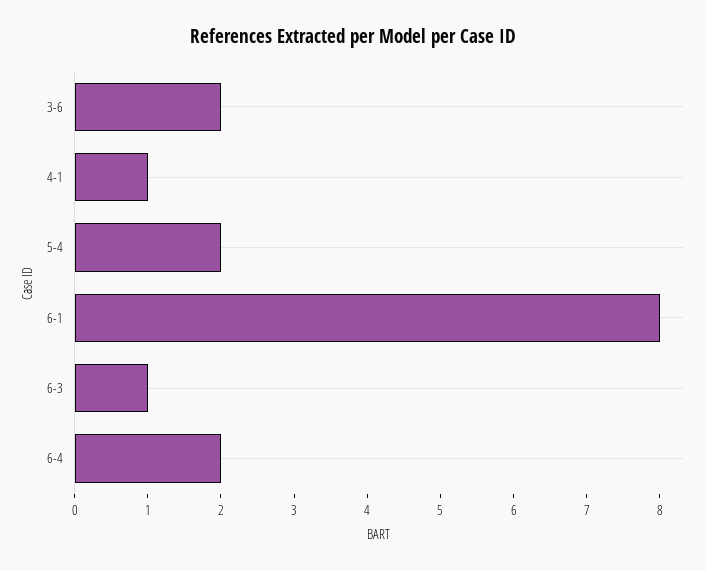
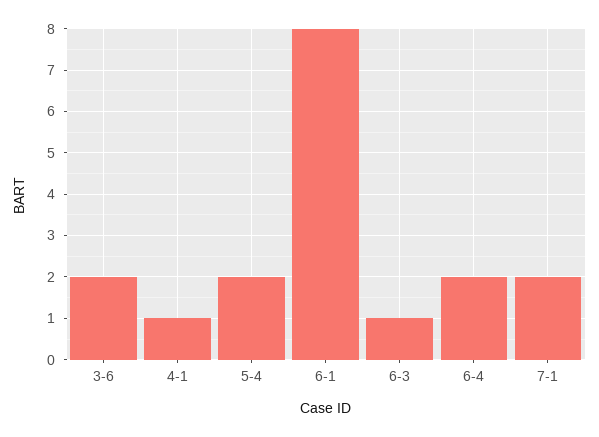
7-1: none -> 2

